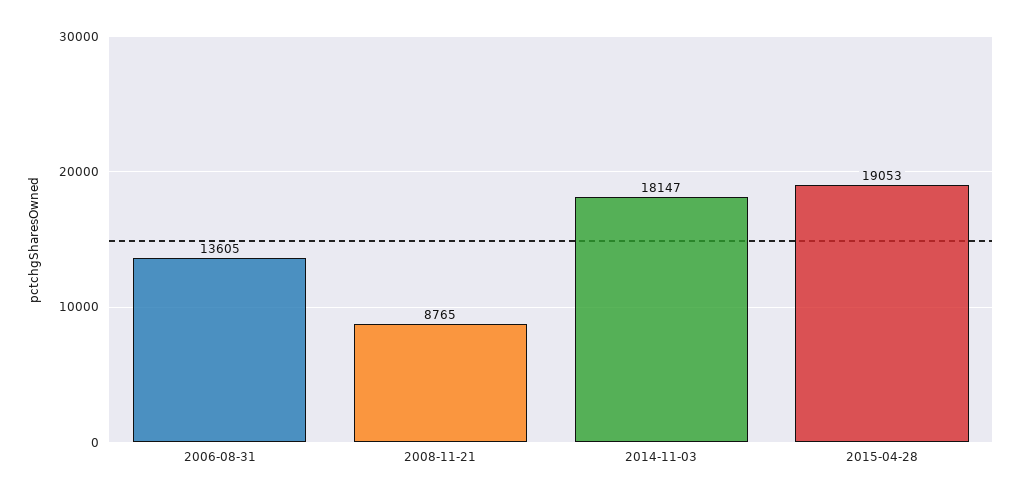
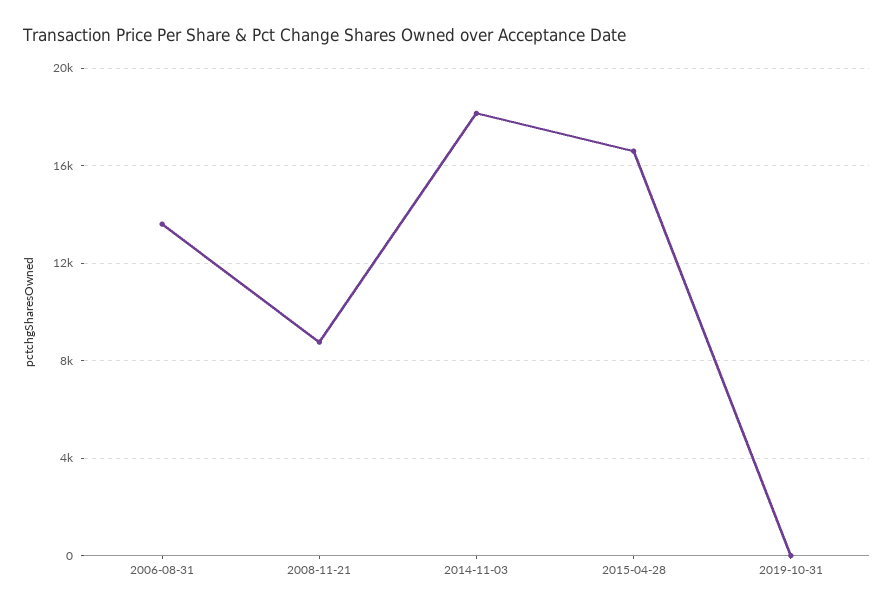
2015-04-28: 19053 -> 16500
2019-10-31: none -> 0

